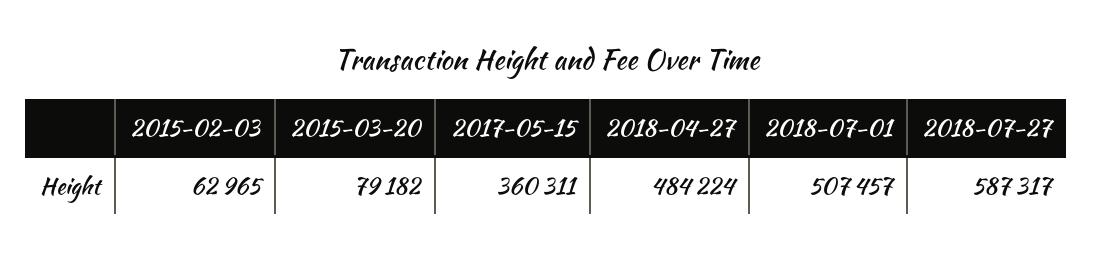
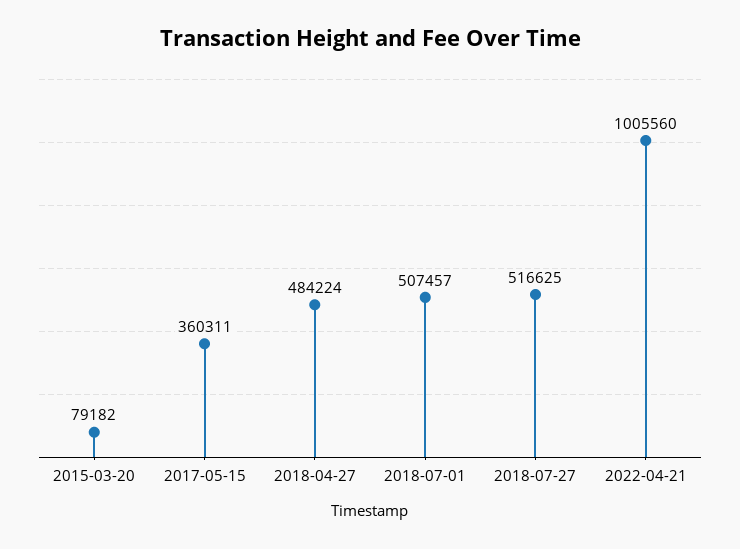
2015-02-03: 62965 -> none
2018-07-27: 587317 -> 516625
2022-04-21: none -> 1005560

